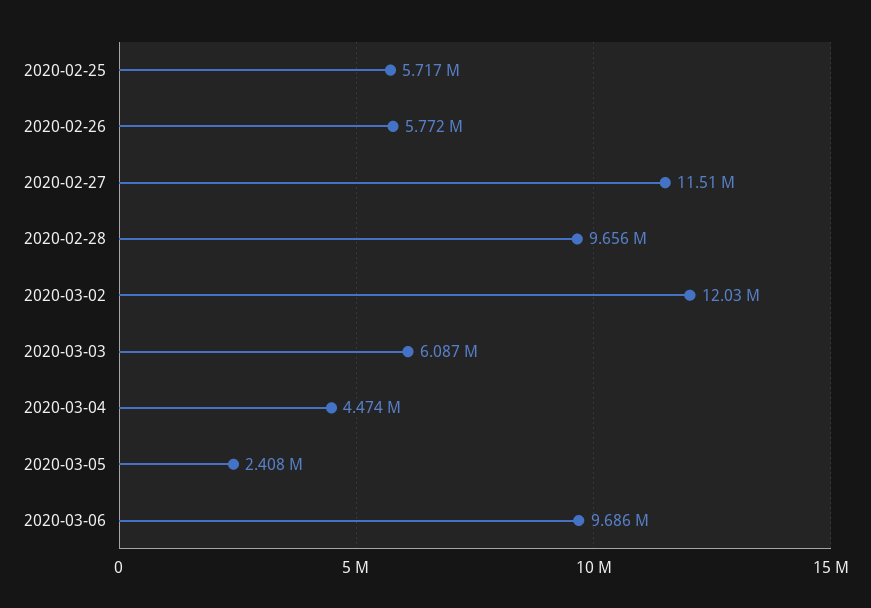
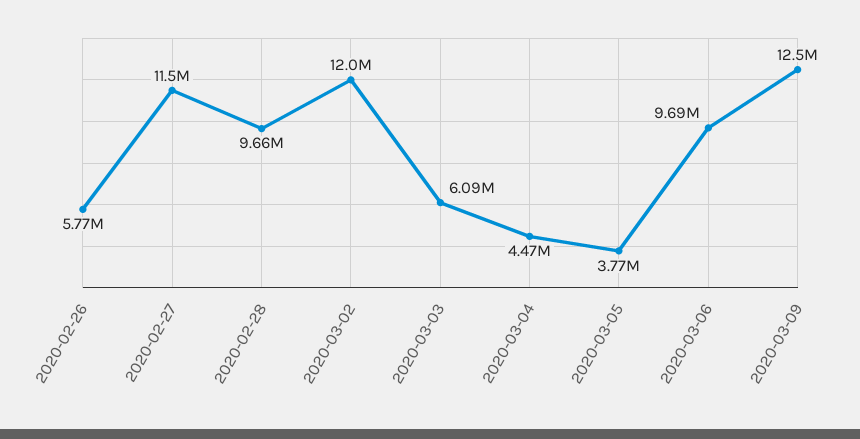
2020-02-25: 5717000 -> none
2020-03-05: 2408000 -> 3770000
2020-03-09: none -> 12500000

